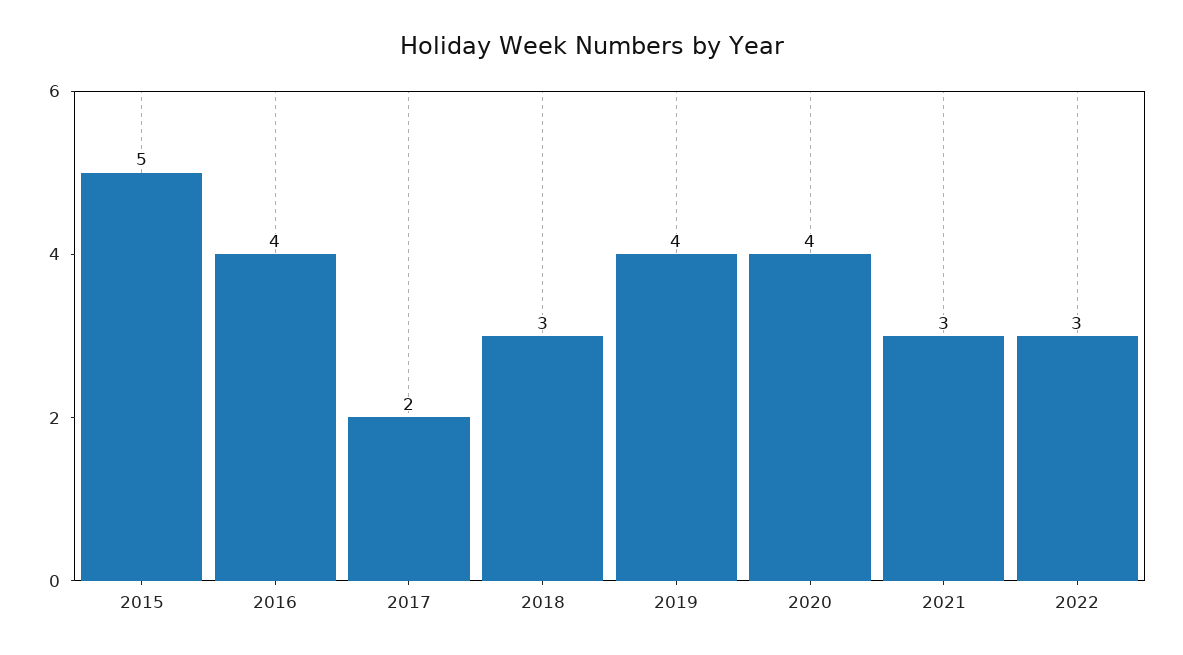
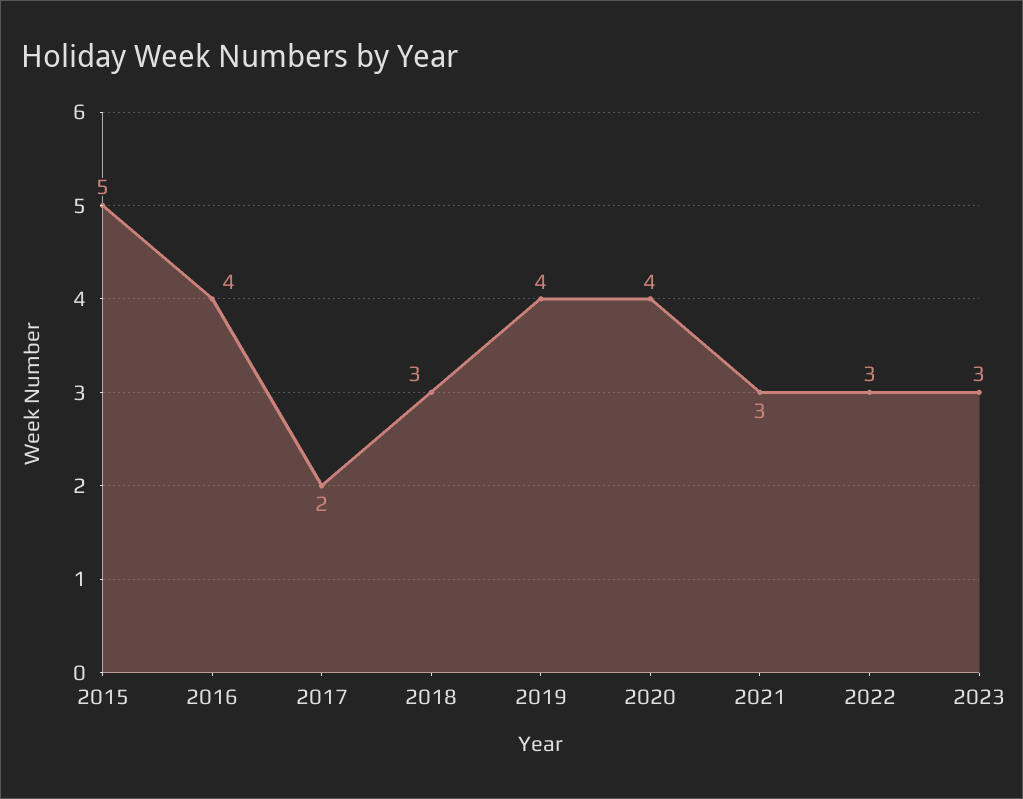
2023: none -> 3

